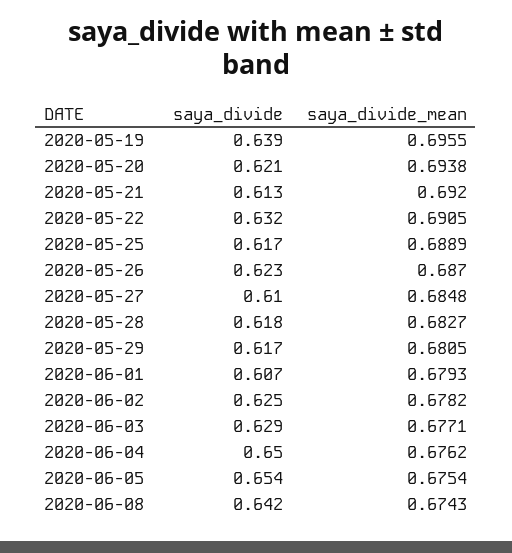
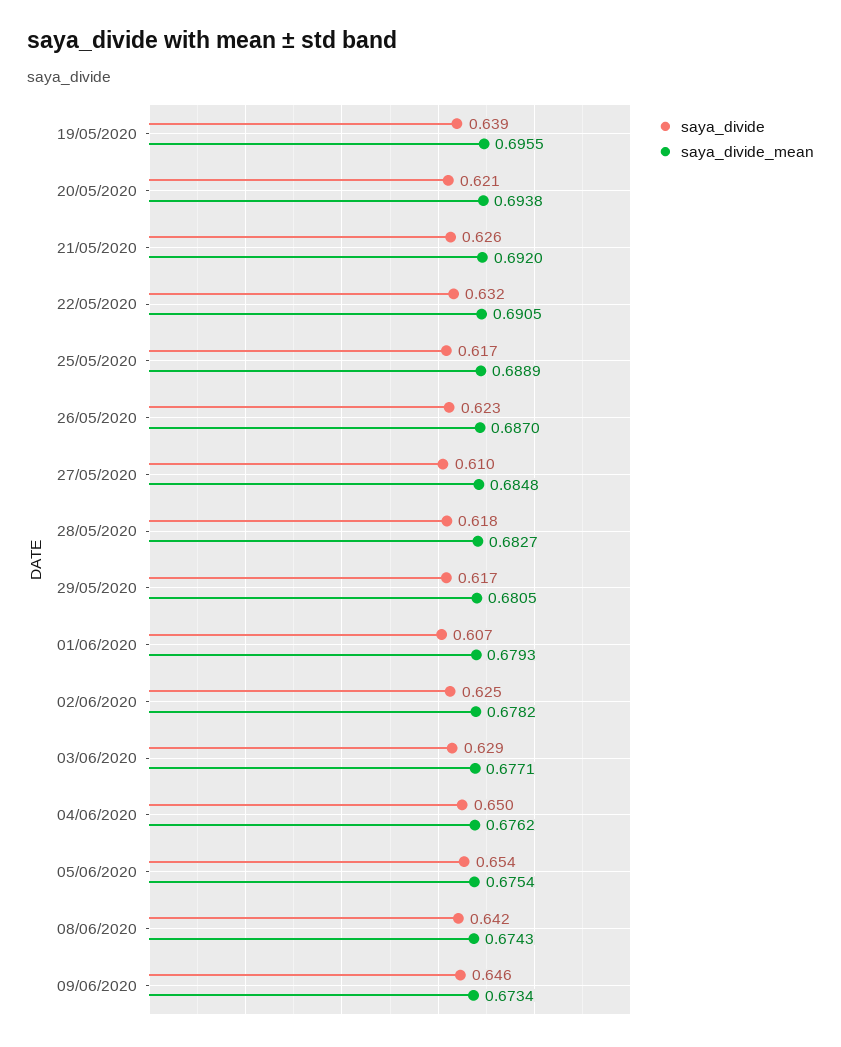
saya_divide, 2020-05-21: 0.613 -> 0.626
saya_divide, 09/06/2020: none -> 0.646
saya_divide_mean, 09/06/2020: none -> 0.6734

